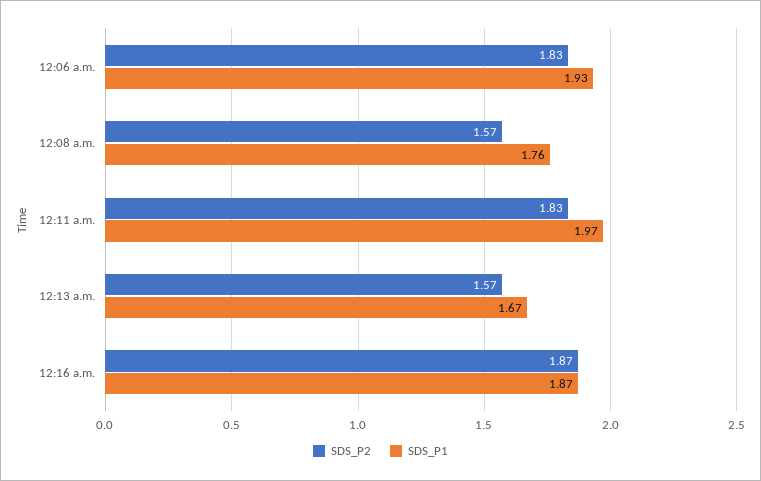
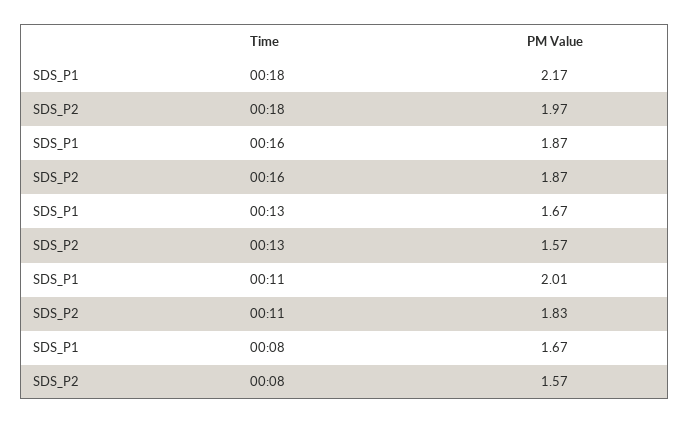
SDS_P2, 12:06 a.m.: 1.83 -> none
SDS_P1, 12:06 a.m.: 1.93 -> none
SDS_P1, 12:08 a.m.: 1.76 -> 1.67
SDS_P1, 12:11 a.m.: 1.97 -> 2.01
SDS_P1, 00:18: none -> 2.17
SDS_P2, 00:18: none -> 1.97

